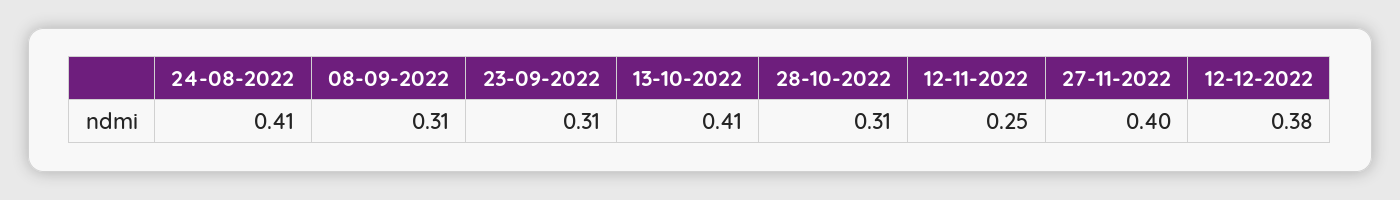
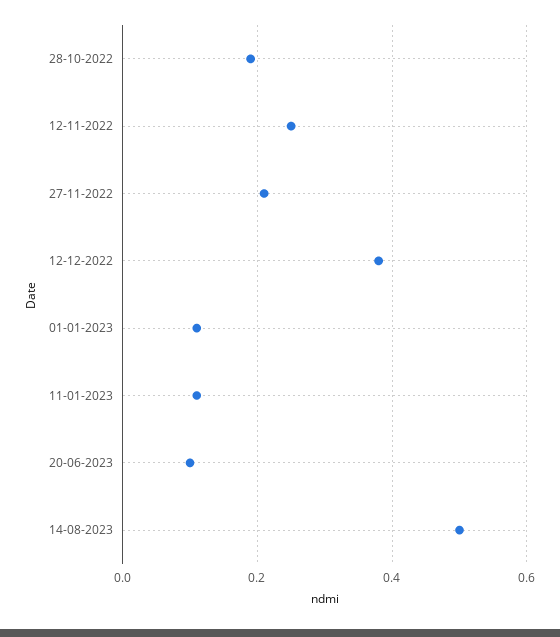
24-08-2022: 0.41 -> none
08-09-2022: 0.31 -> none
23-09-2022: 0.31 -> none
13-10-2022: 0.41 -> none
28-10-2022: 0.31 -> 0.2
27-11-2022: 0.4 -> 0.2
01-01-2023: none -> 0.1
11-01-2023: none -> 0.1
20-06-2023: none -> 0.1
14-08-2023: none -> 0.5

